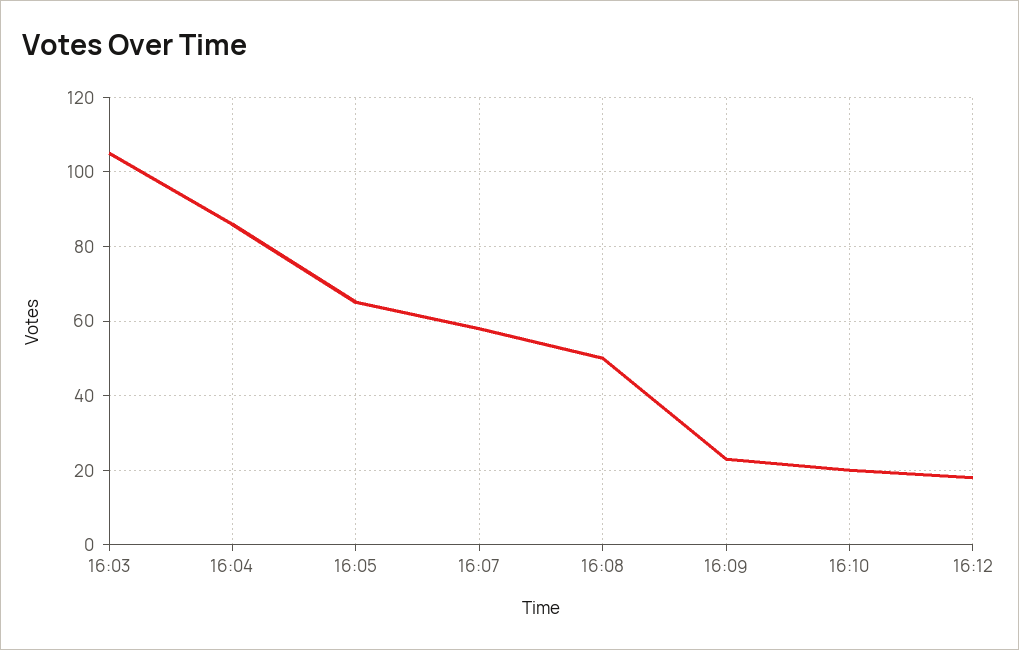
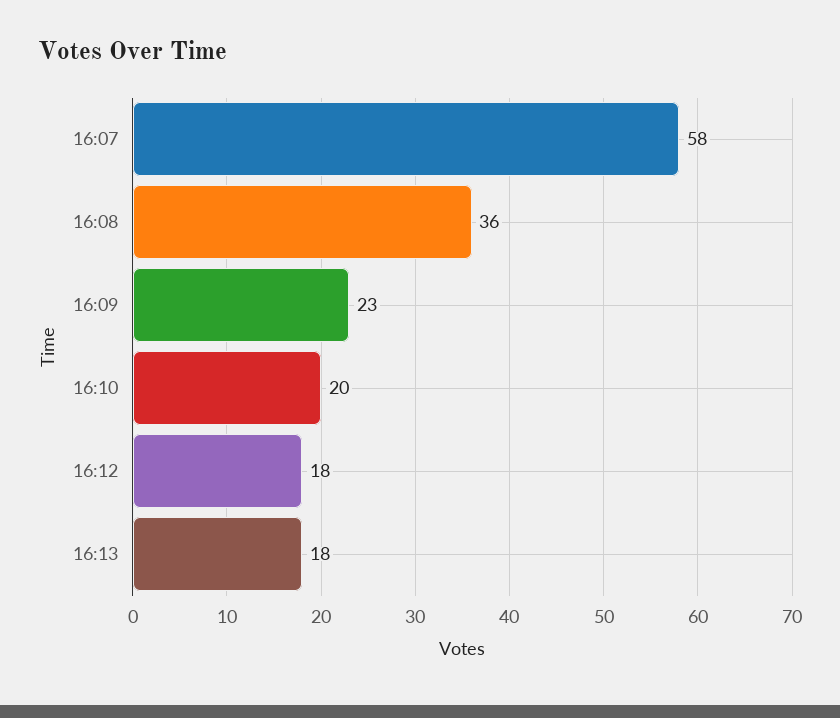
16:03: 105 -> none
16:04: 85 -> none
16:05: 65 -> none
16:08: 50 -> 36
16:13: none -> 18

